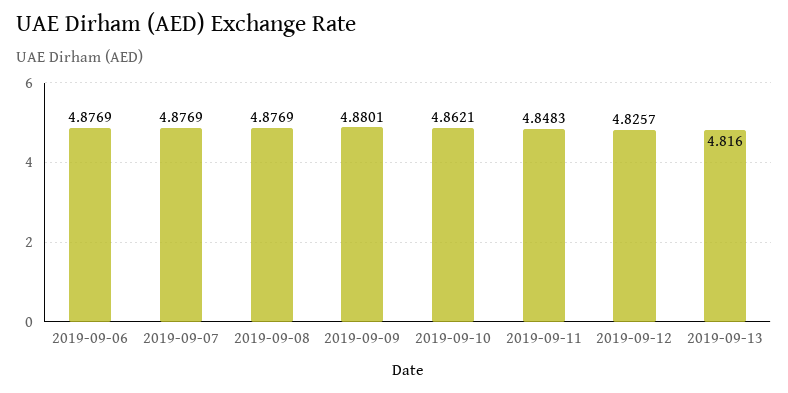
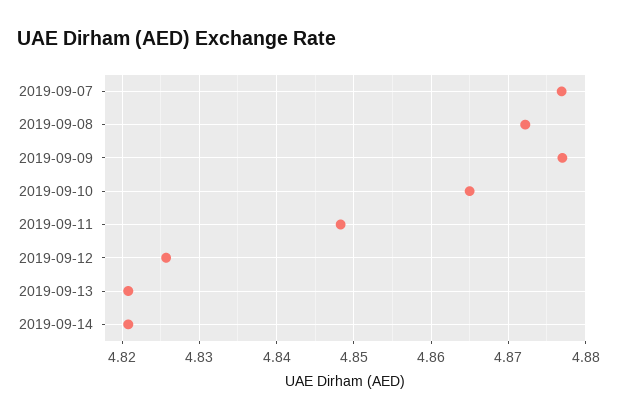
2019-09-06: 4.8769 -> none
2019-09-08: 4.8769 -> 4.872
2019-09-09: 4.8801 -> 4.877
2019-09-10: 4.8621 -> 4.865
2019-09-13: 4.816 -> 4.821
2019-09-14: none -> 4.821

